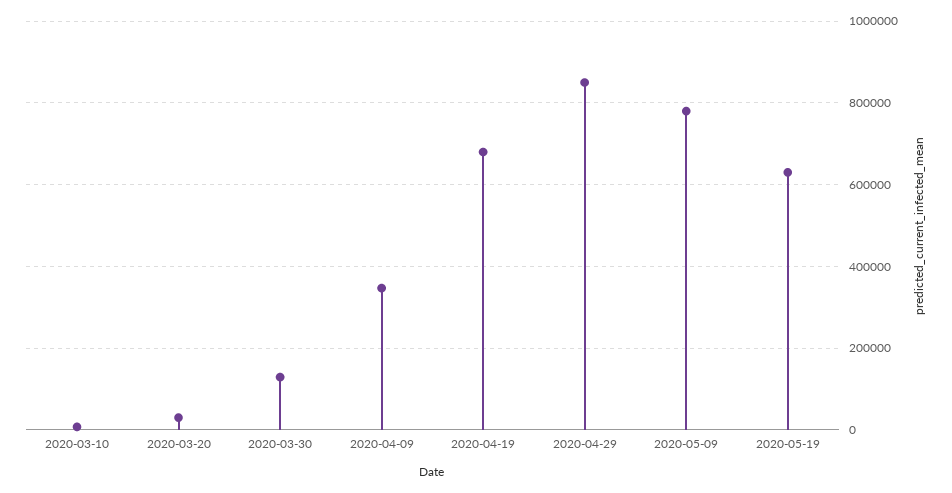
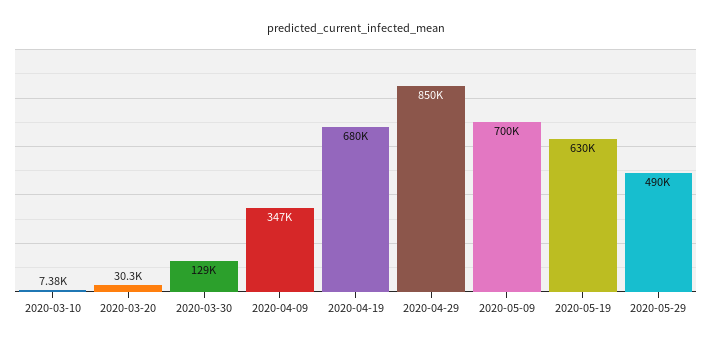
2020-05-09: 780000 -> 700000
2020-05-29: none -> 490000

